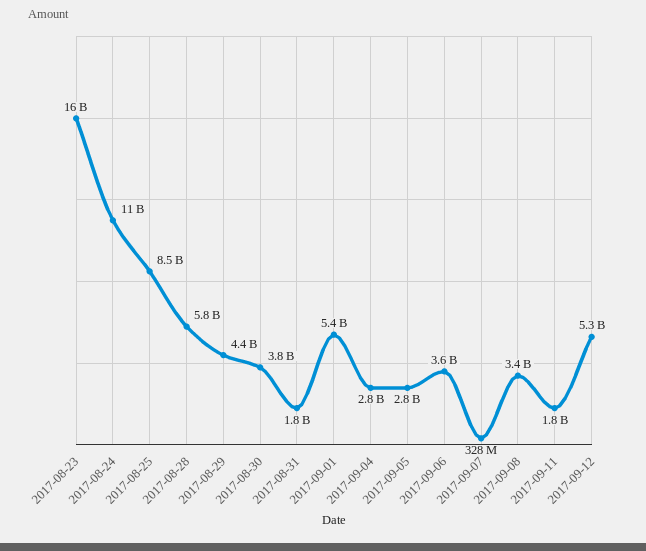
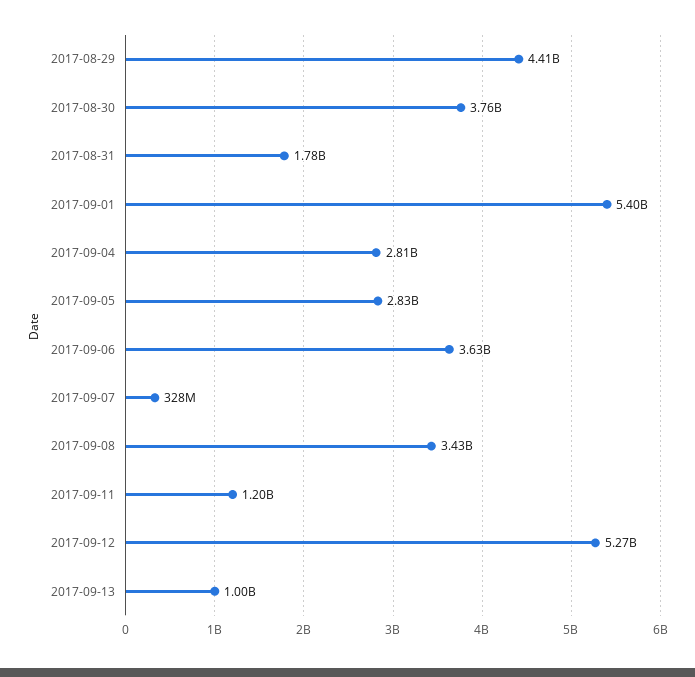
2017-08-23: 16000000000 -> none
2017-08-24: 11000000000 -> none
2017-08-25: 8500000000 -> none
2017-08-28: 5800000000 -> none
2017-09-11: 1800000000 -> 1200000000
2017-09-13: none -> 1000000000

